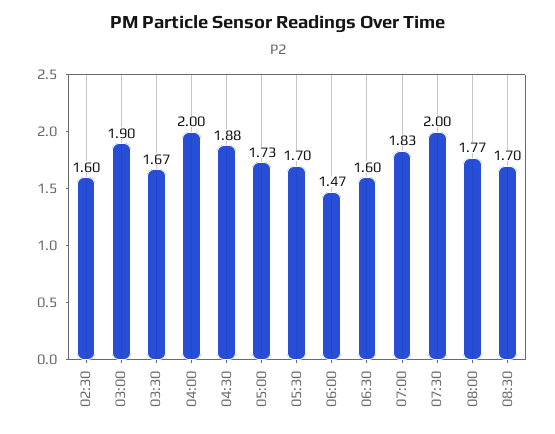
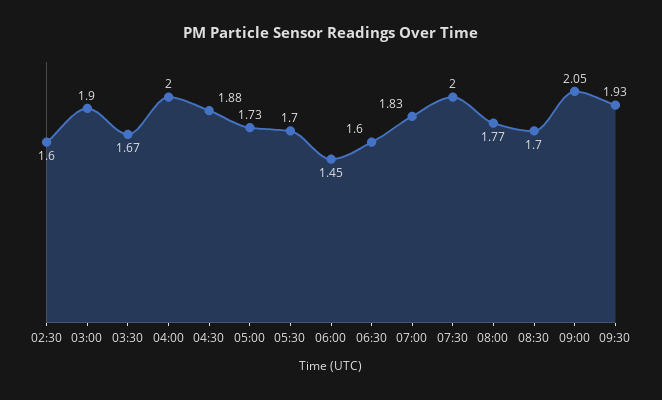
06:00: 1.47 -> 1.45
09:00: none -> 2.05
09:30: none -> 1.93

